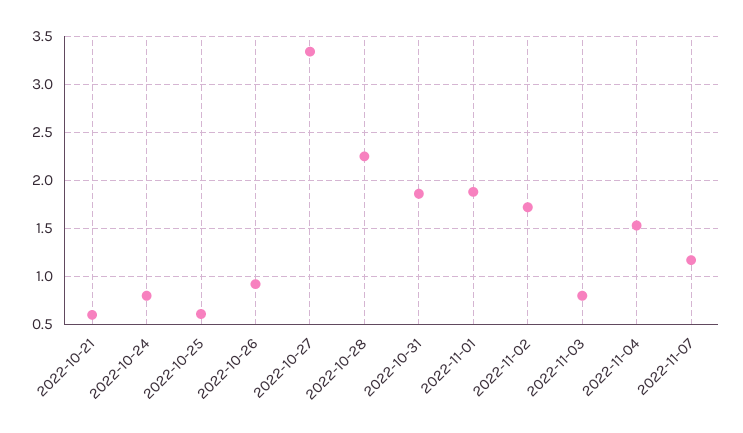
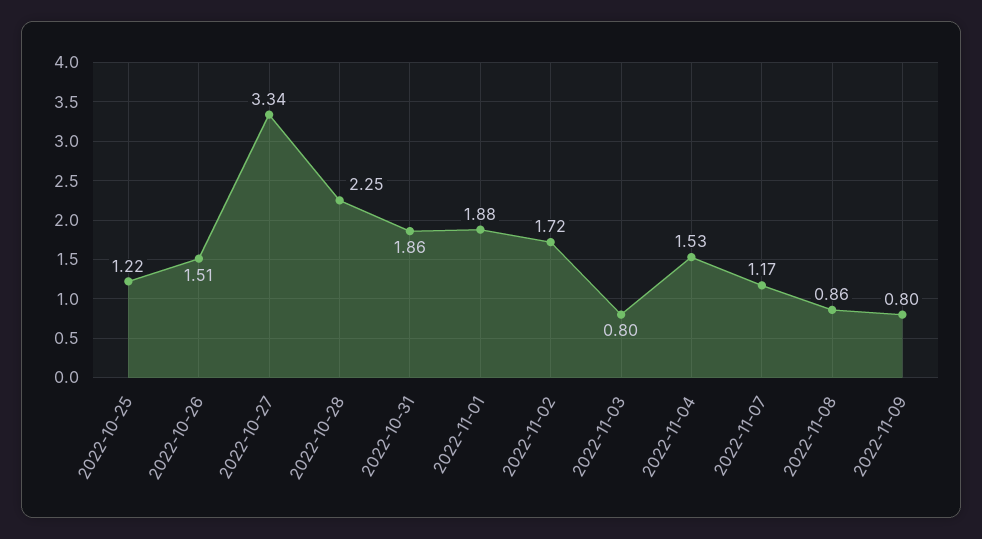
2022-10-21: 0.6 -> none
2022-10-24: 0.8 -> none
2022-10-25: 0.6 -> 1.22
2022-10-26: 0.9 -> 1.51
2022-11-08: none -> 0.86
2022-11-09: none -> 0.8

